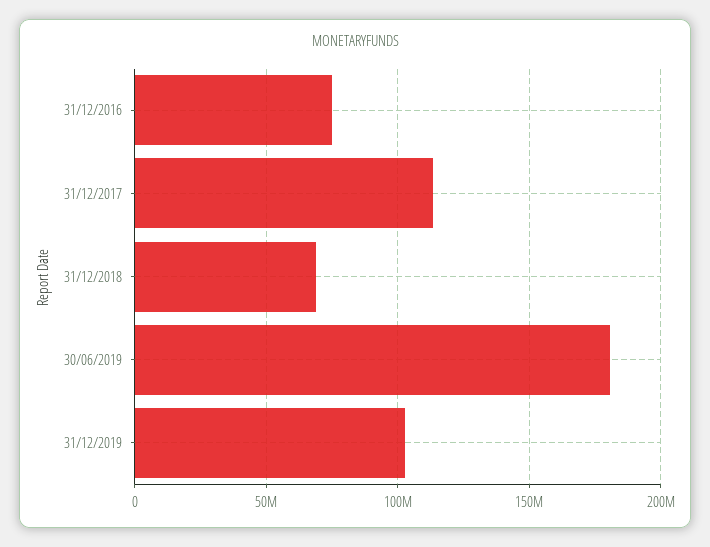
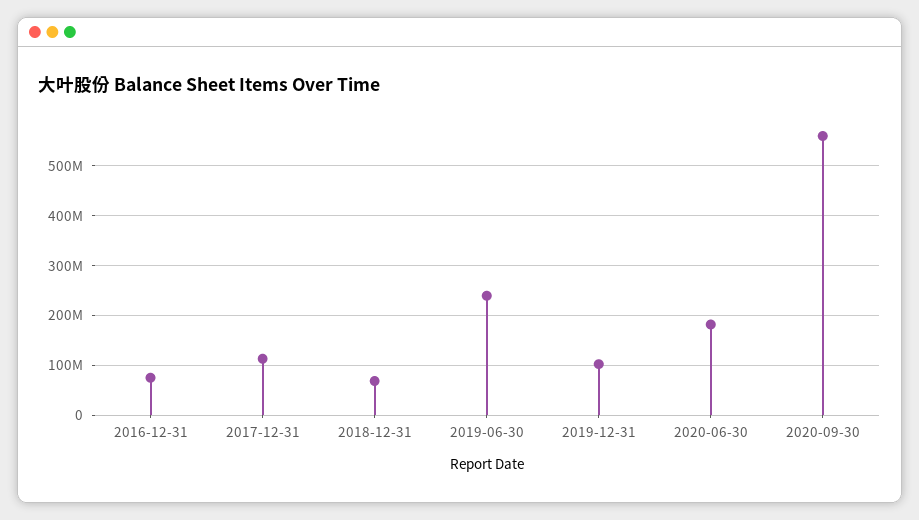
30/06/2019: 180000000 -> 240000000
2020-06-30: none -> 180000000
2020-09-30: none -> 560000000

